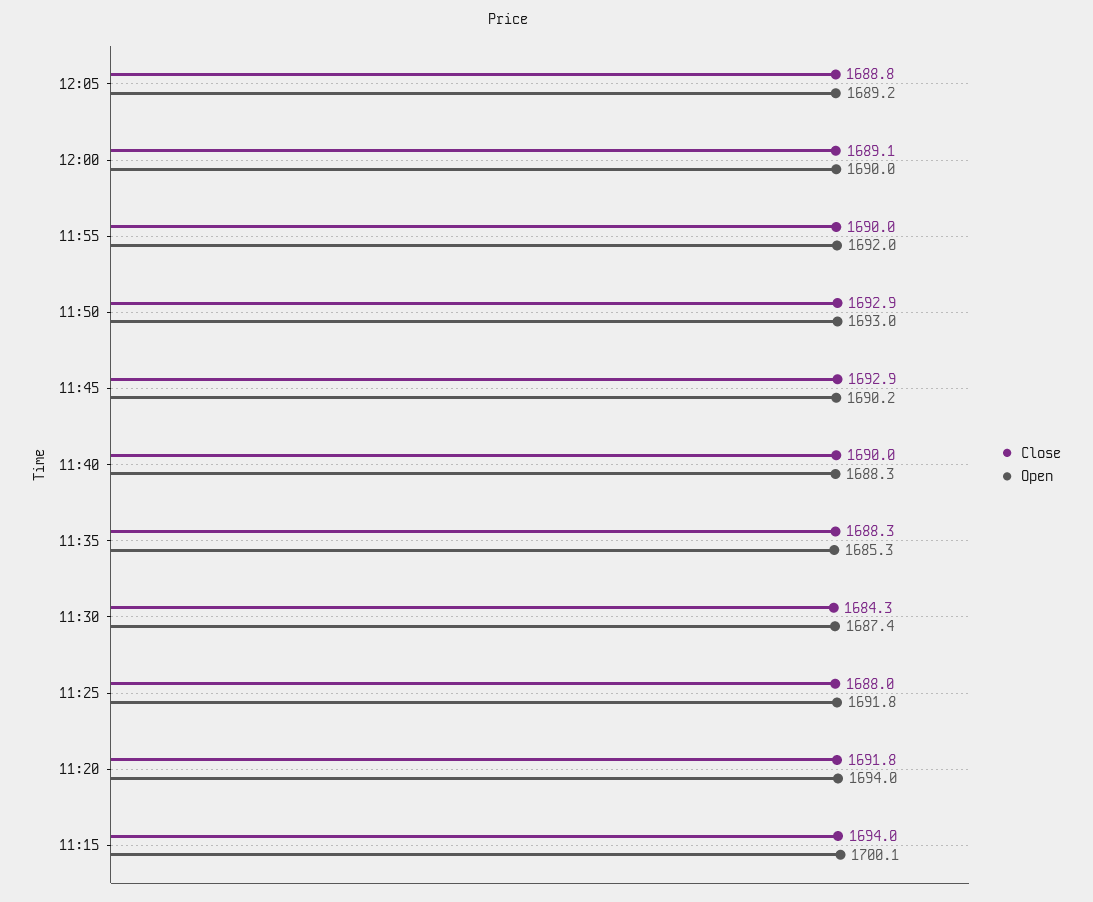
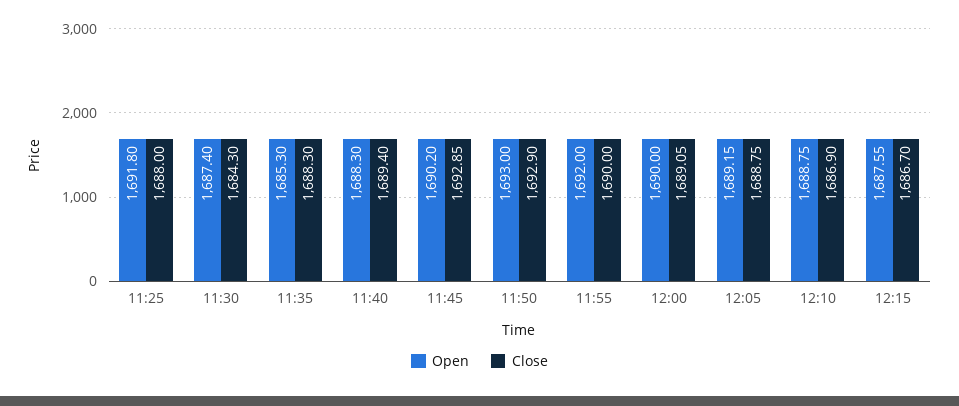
Close, 11:40: 1690 -> 1689.4
Close, 11:20: 1691.8 -> none
Open, 11:20: 1694 -> none
Close, 11:15: 1694 -> none
Open, 11:15: 1700.1 -> none
Open, 12:10: none -> 1688.75
Close, 12:10: none -> 1686.9
Open, 12:15: none -> 1687.55
Close, 12:15: none -> 1686.7

